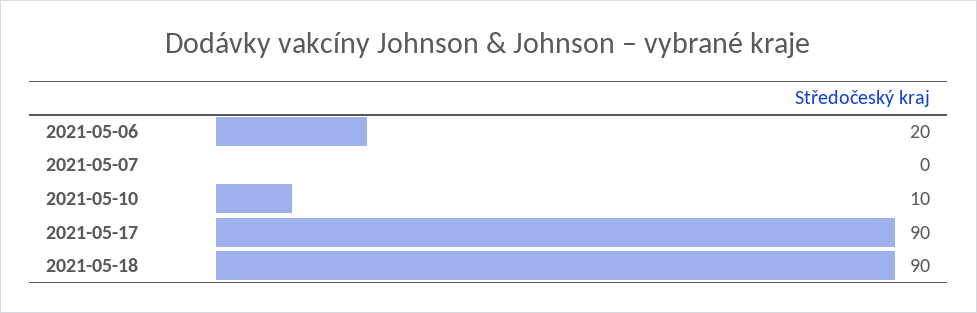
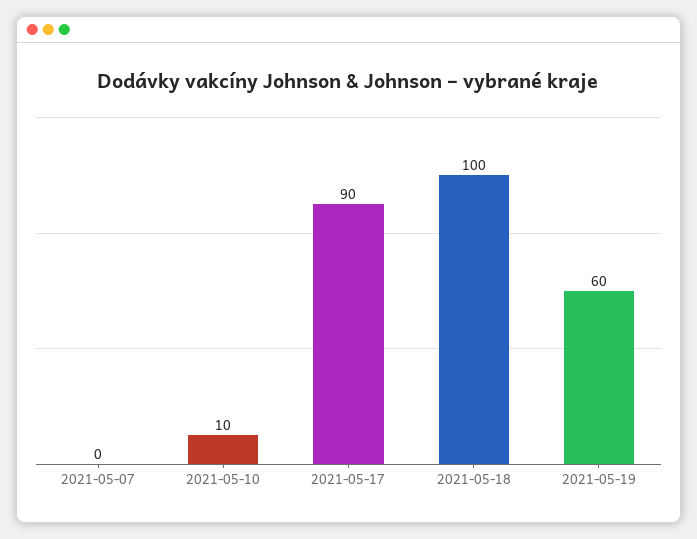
2021-05-06: 20 -> none
2021-05-18: 90 -> 100
2021-05-19: none -> 60

